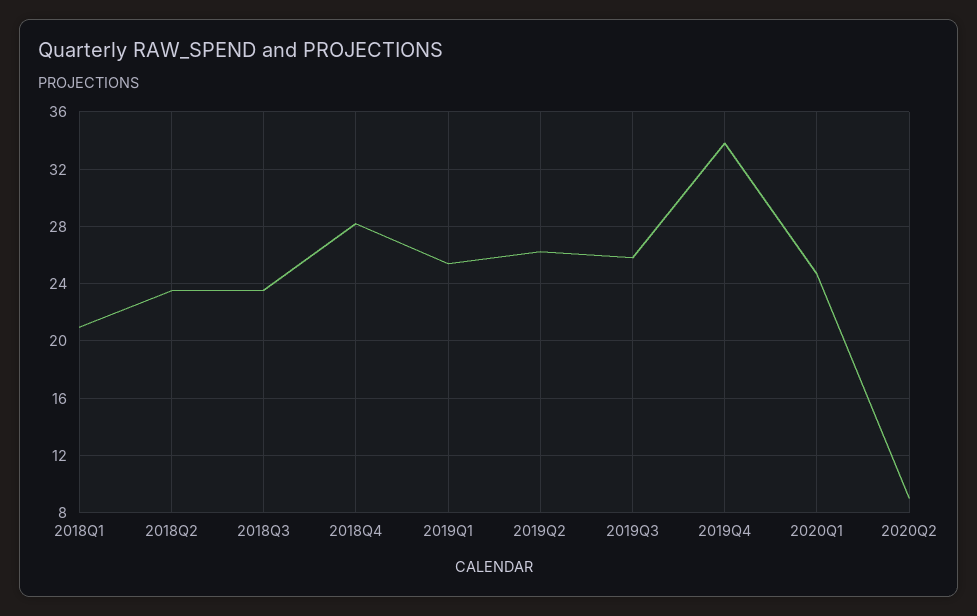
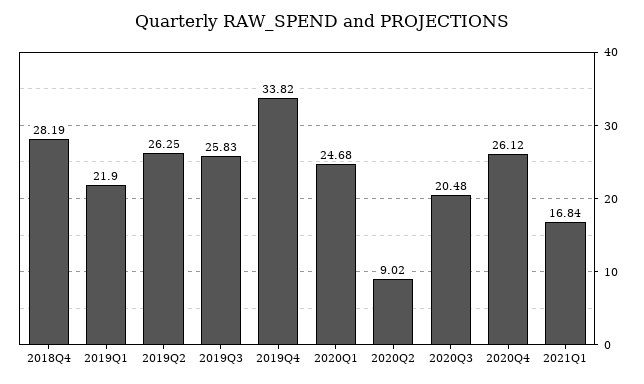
2018Q1: 21 -> none
2018Q2: 23.5 -> none
2018Q3: 23.5 -> none
2019Q1: 25.5 -> 21.9
2020Q3: none -> 20.48
2020Q4: none -> 26.12
2021Q1: none -> 16.84

